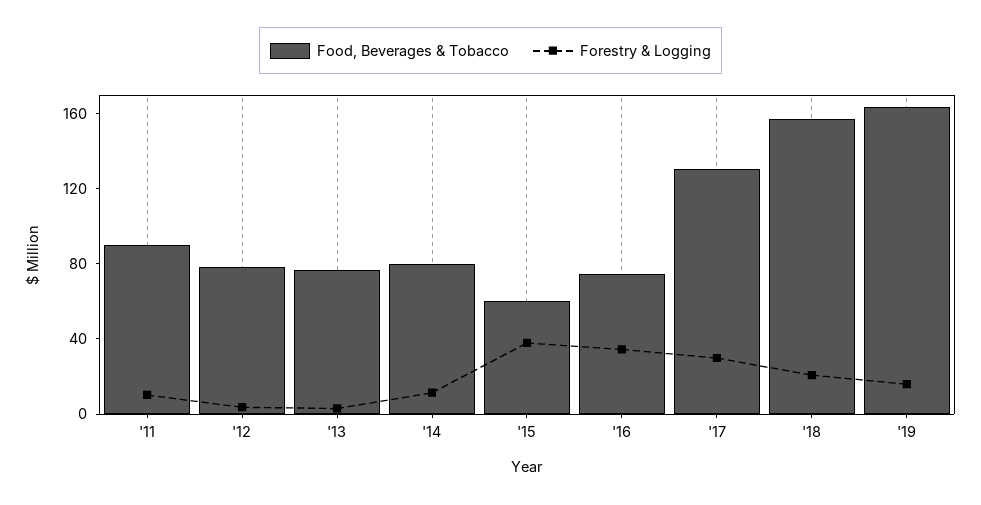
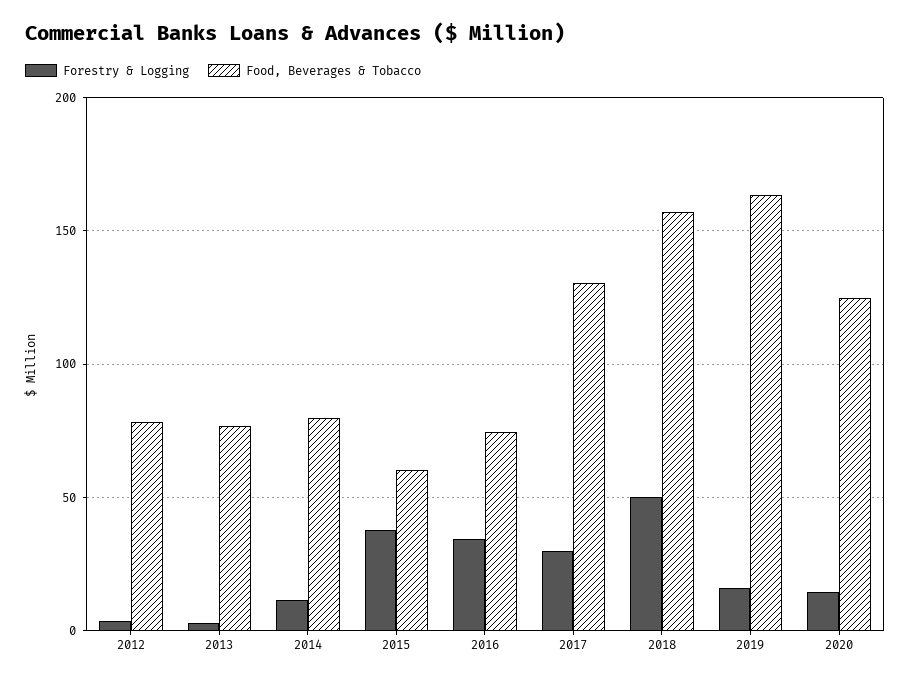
Food, Beverages & Tobacco, '11: 90 -> none
Forestry & Logging, '11: 10 -> none
Forestry & Logging, '18: 20 -> 50
Forestry & Logging, 2020: none -> 15
Food, Beverages & Tobacco, 2020: none -> 125

